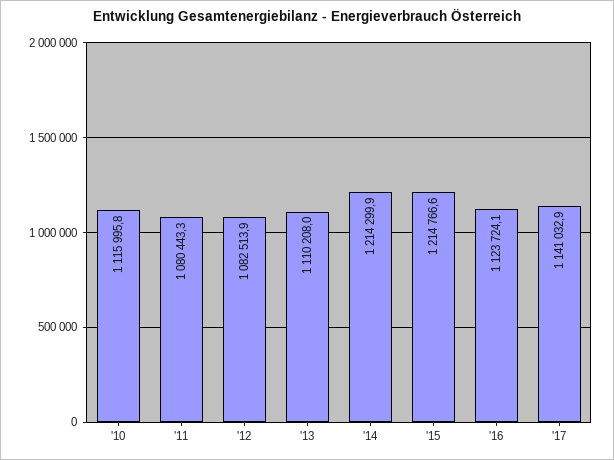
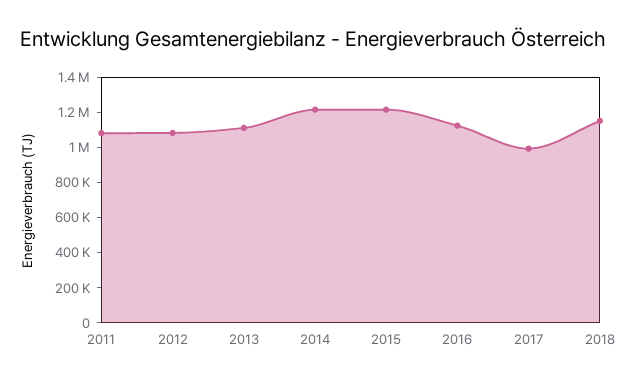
'10: 1115995.8 -> none
'17: 1141032.9 -> 1000000
2018: none -> 1150000

